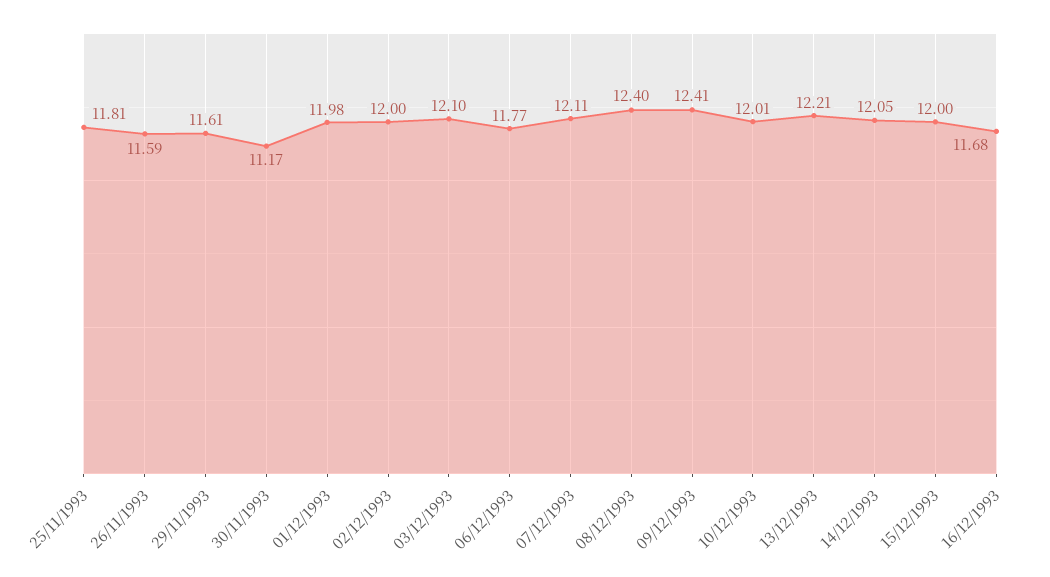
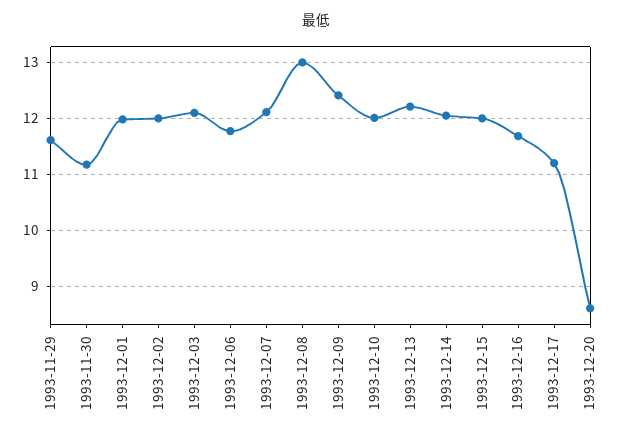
25/11/1993: 11.81 -> none
26/11/1993: 11.59 -> none
08/12/1993: 12.4 -> 13
1993-12-17: none -> 11.2
1993-12-20: none -> 8.6

